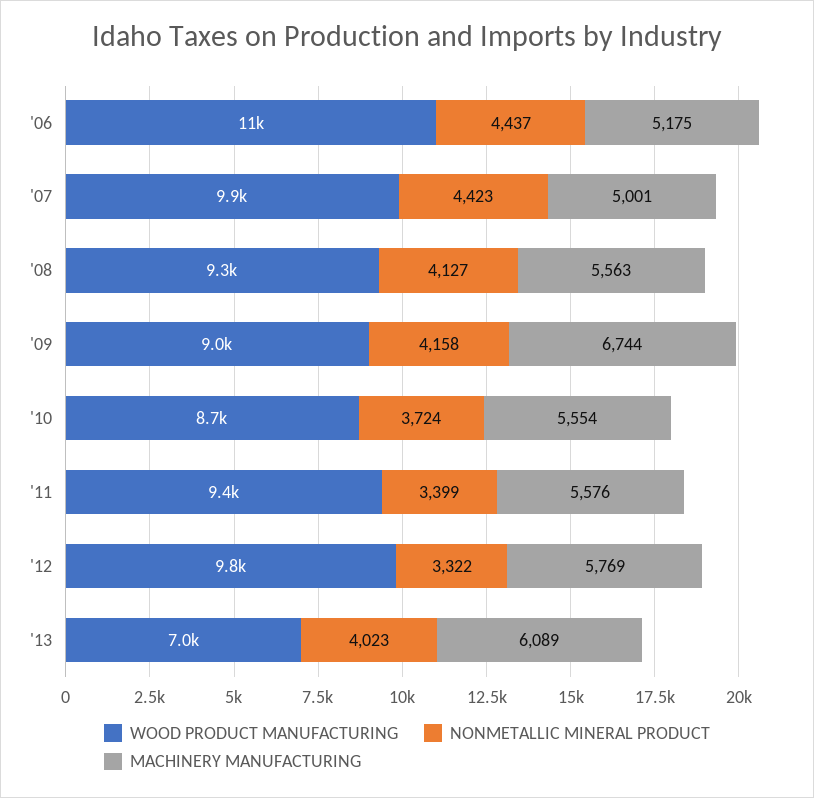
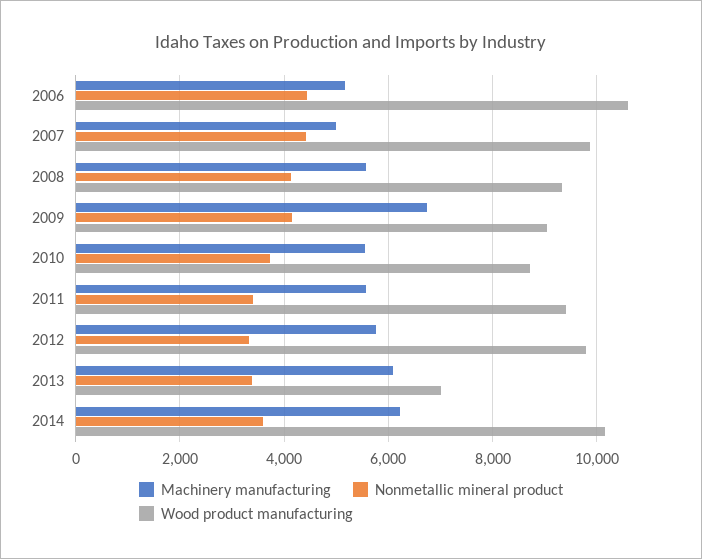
NONMETALLIC MINERAL PRODUCT, '13: 4023 -> 3400
MACHINERY MANUFACTURING, 2014: none -> 6200
NONMETALLIC MINERAL PRODUCT, 2014: none -> 3600
WOOD PRODUCT MANUFACTURING, 2014: none -> 10200

